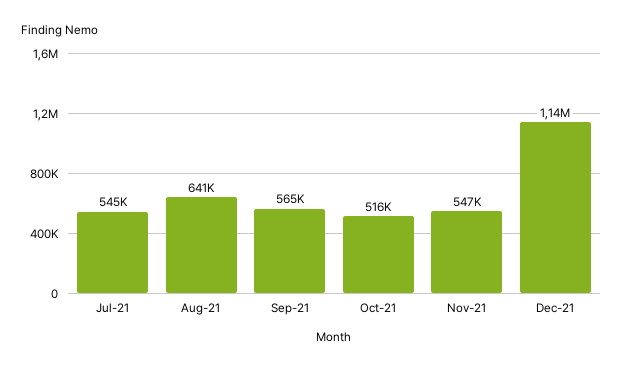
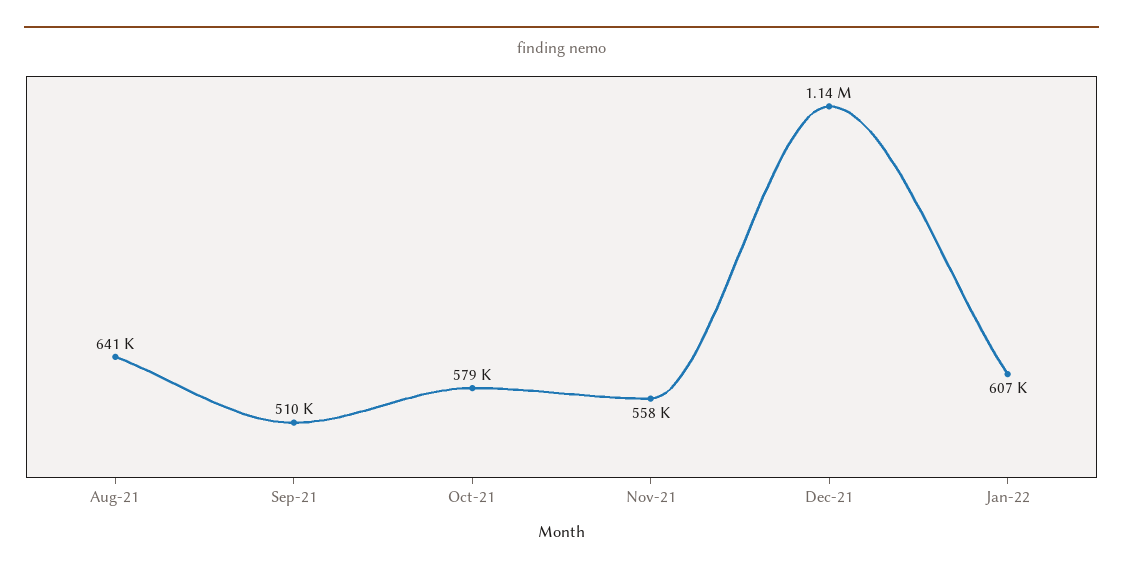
Jul-21: 545000 -> none
Sep-21: 565000 -> 510000
Oct-21: 516000 -> 579000
Nov-21: 547000 -> 558000
Jan-22: none -> 607000

